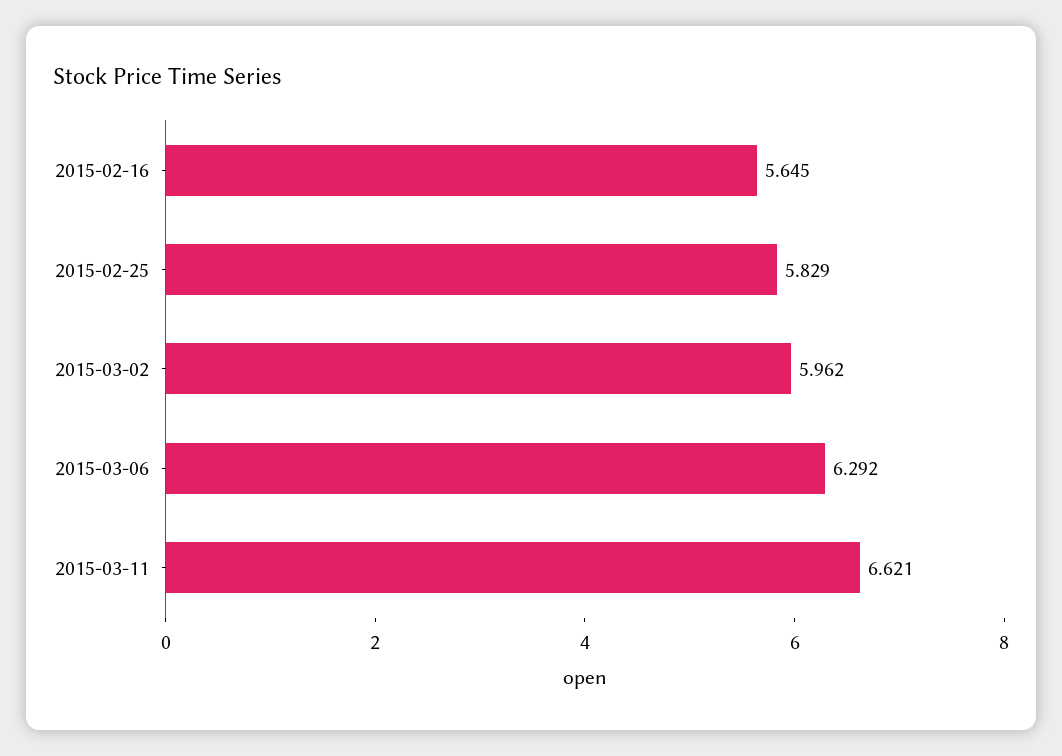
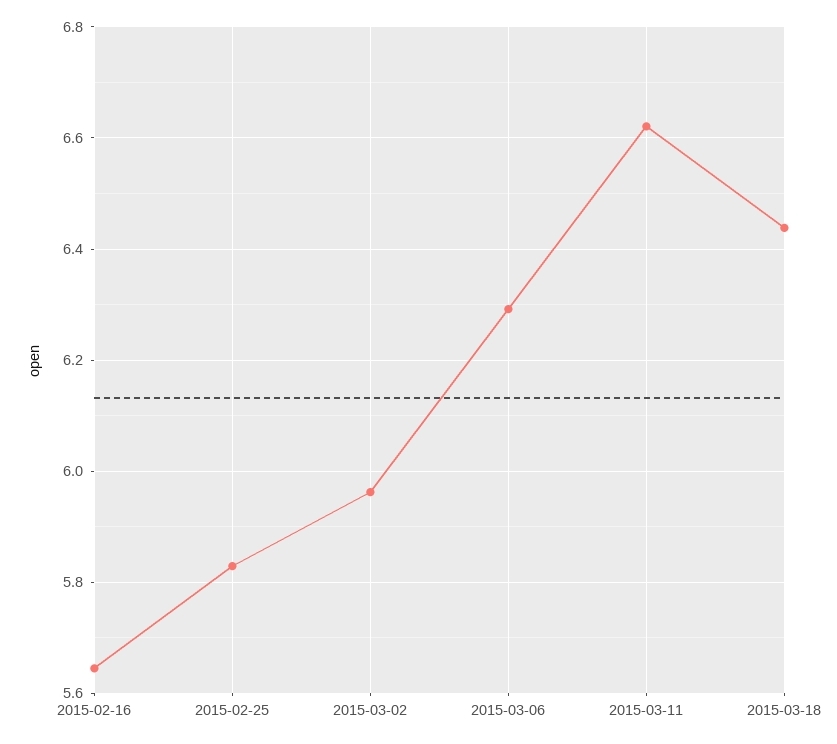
2015-03-18: none -> 6.44

